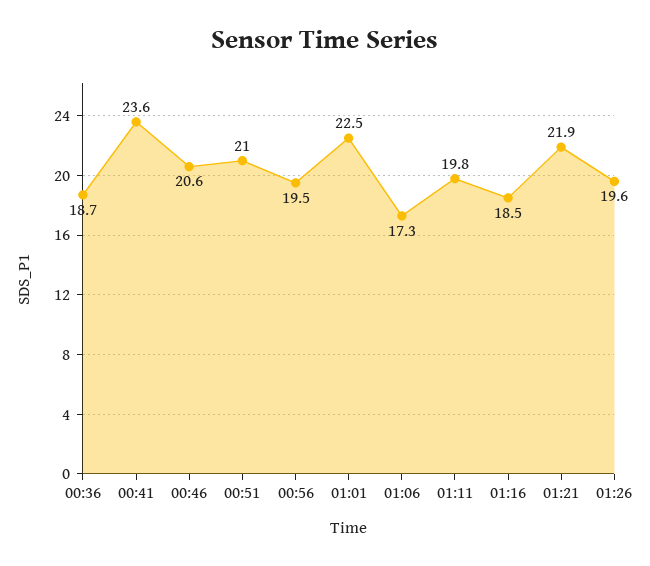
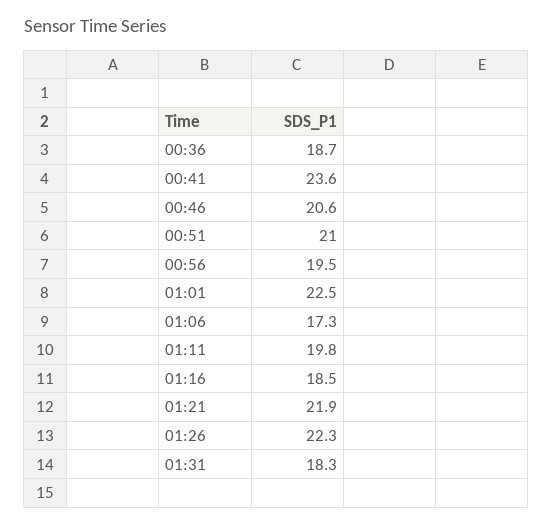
01:26: 19.6 -> 22.3
01:31: none -> 18.3

